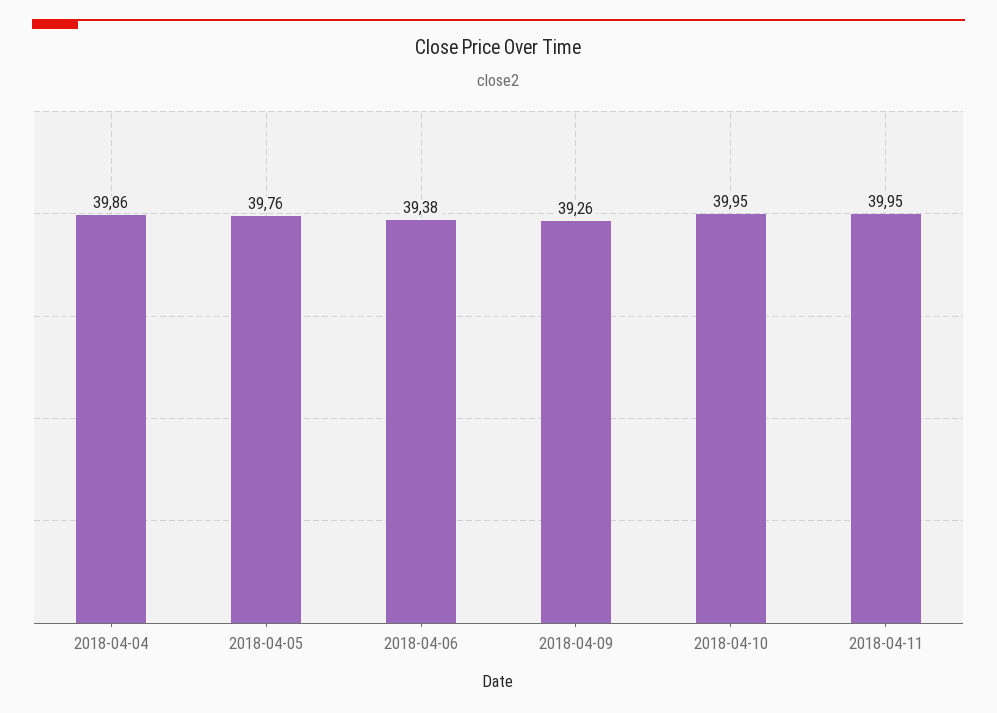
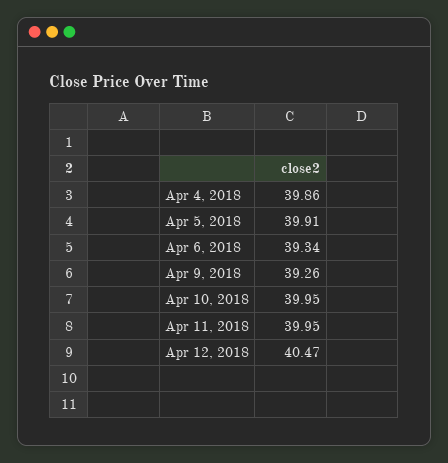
2018-04-05: 39.76 -> 39.91
2018-04-06: 39.38 -> 39.34
Apr 12, 2018: none -> 40.47

